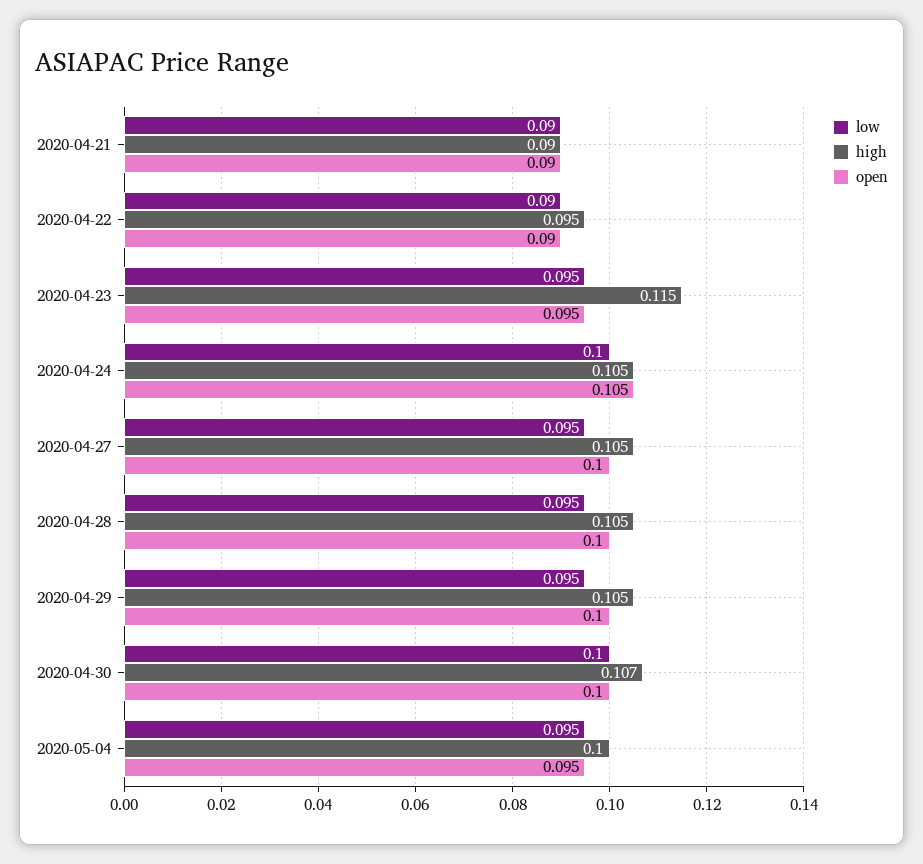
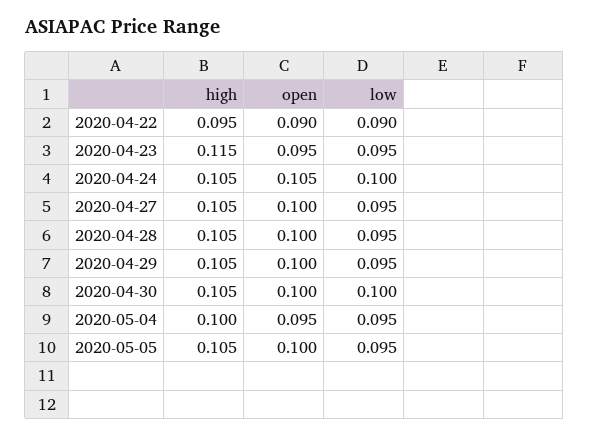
low, 2020-04-21: 0.09 -> none
high, 2020-04-21: 0.09 -> none
open, 2020-04-21: 0.09 -> none
high, 2020-04-30: 0.107 -> 0.105
high, 2020-05-05: none -> 0.105
open, 2020-05-05: none -> 0.1
low, 2020-05-05: none -> 0.095

